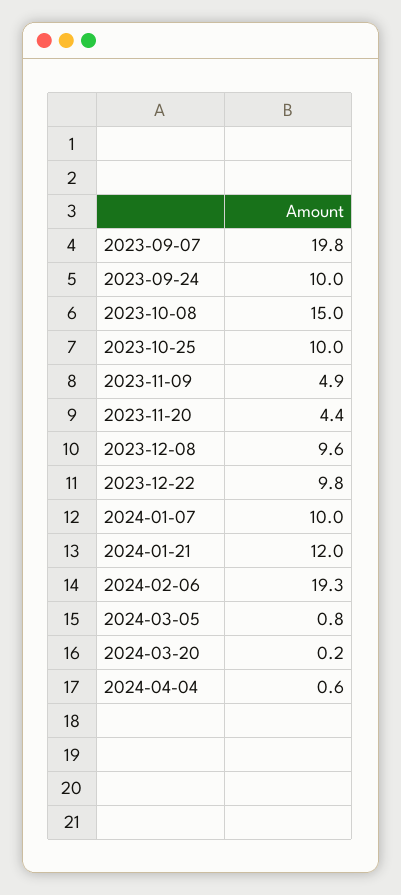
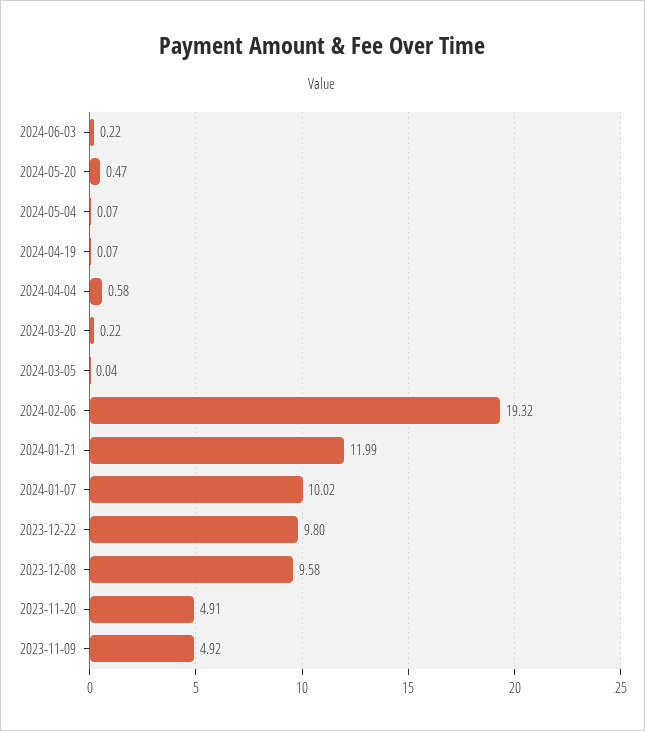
2023-09-07: 19.8 -> none
2023-09-24: 10 -> none
2023-10-08: 15 -> none
2023-10-25: 10 -> none
2023-11-20: 4.4 -> 4.91
2024-03-05: 0.8 -> 0.04
2024-06-03: none -> 0.22
2024-05-20: none -> 0.47
2024-05-04: none -> 0.07
2024-04-19: none -> 0.07

